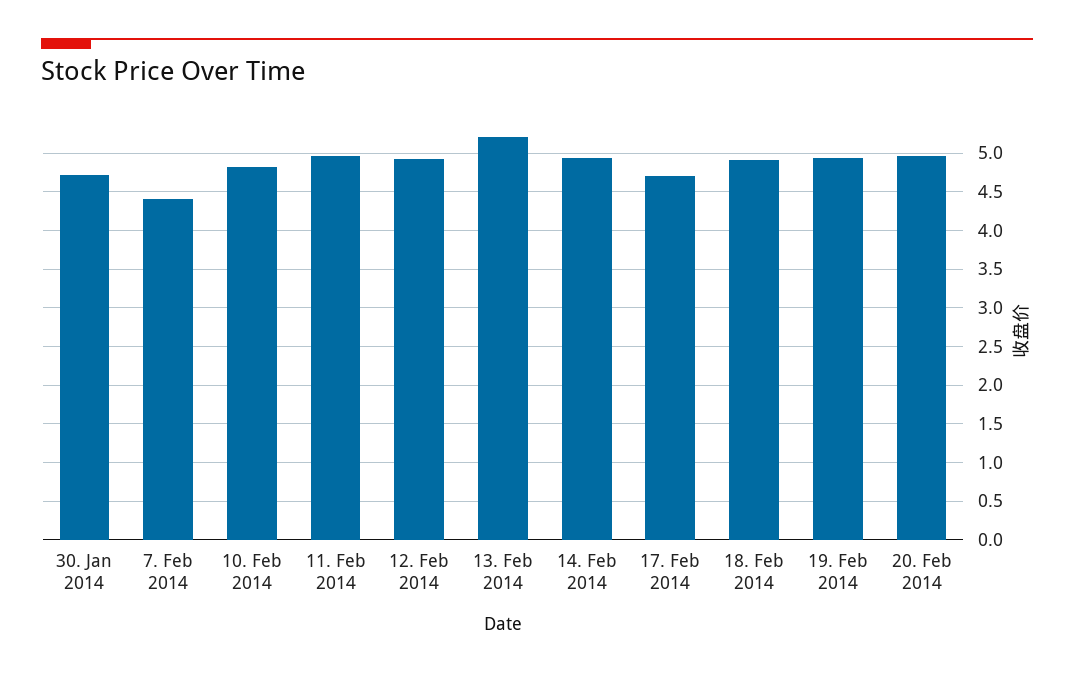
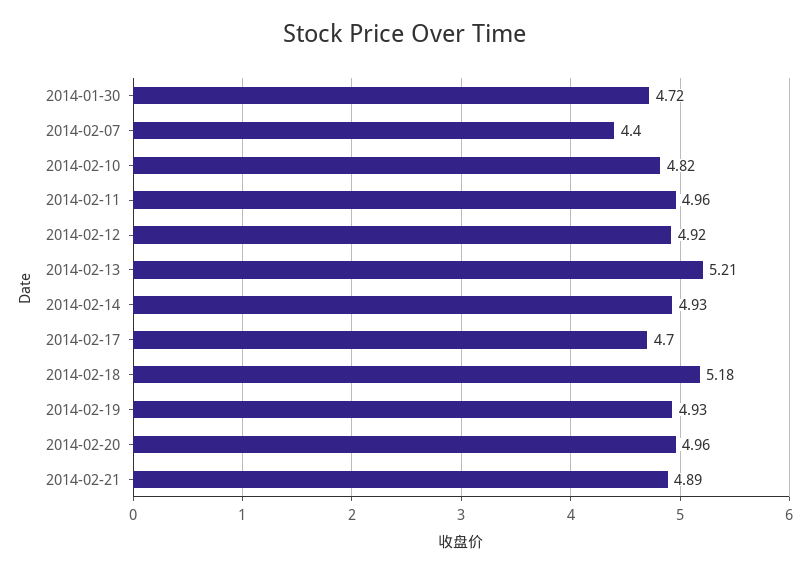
18. Feb 2014: 4.9 -> 5.18
2014-02-21: none -> 4.89

